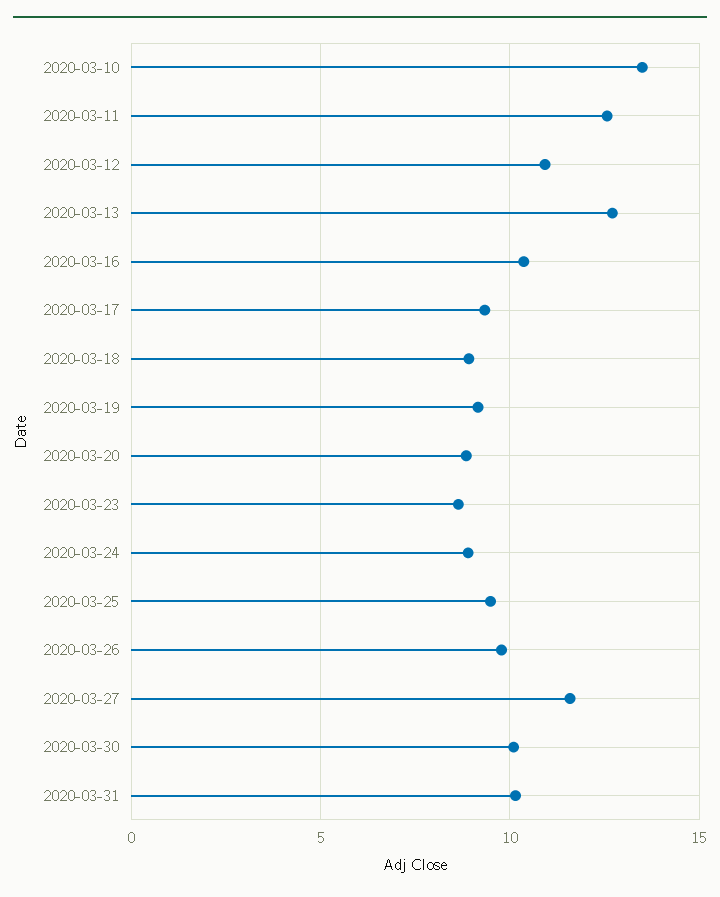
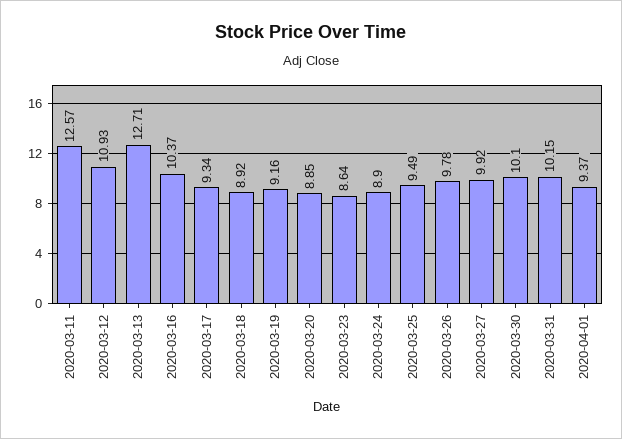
2020-03-10: 13.5 -> none
2020-03-27: 11.5 -> 9.92
2020-04-01: none -> 9.37

